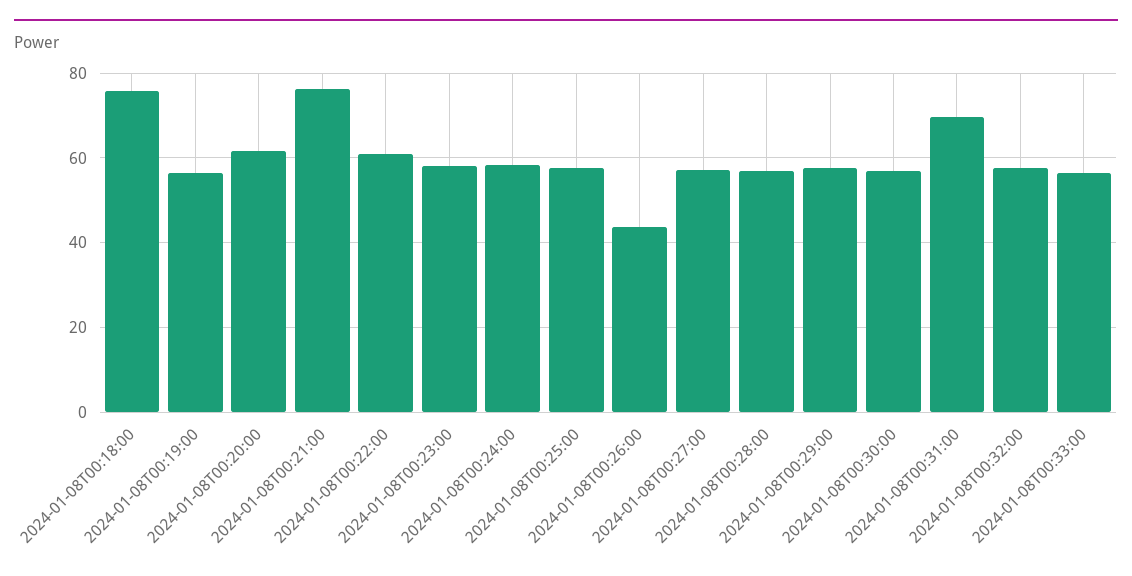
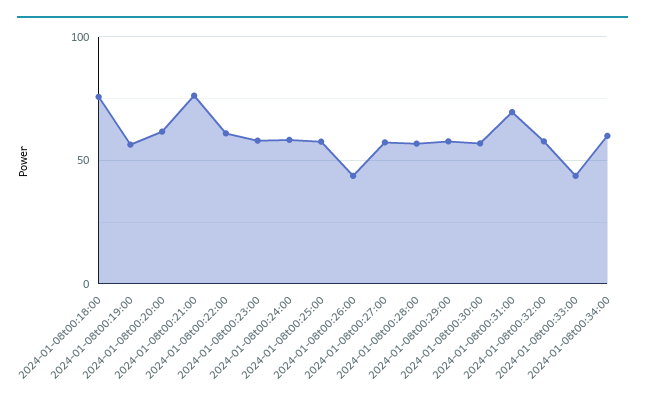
2024-01-08T00:33:00: 56 -> 45
2024-01-08t00:34:00: none -> 60

